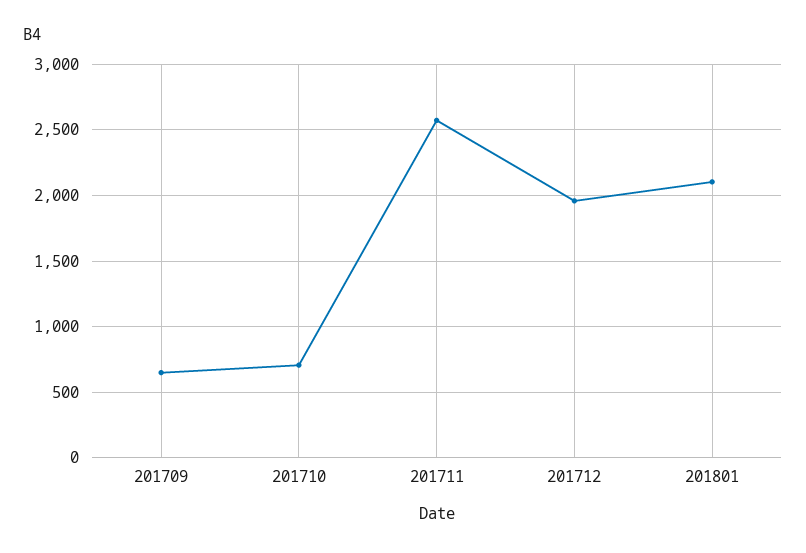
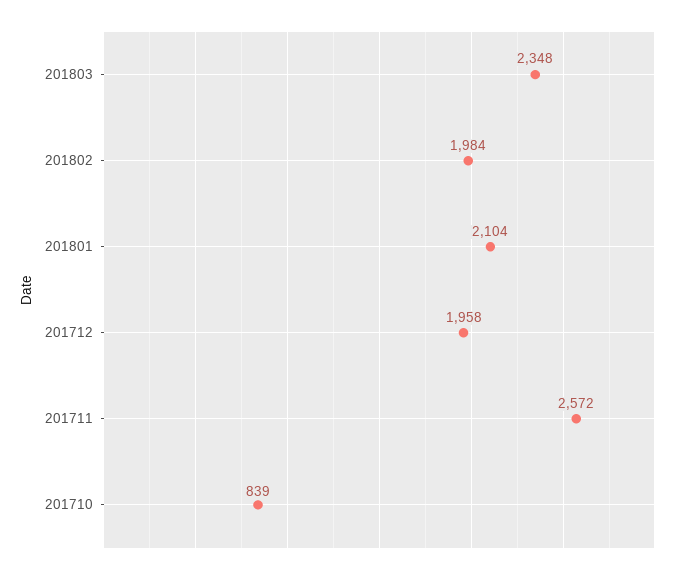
201709: 650 -> none
201710: 700 -> 839
201803: none -> 2348
201802: none -> 1984

